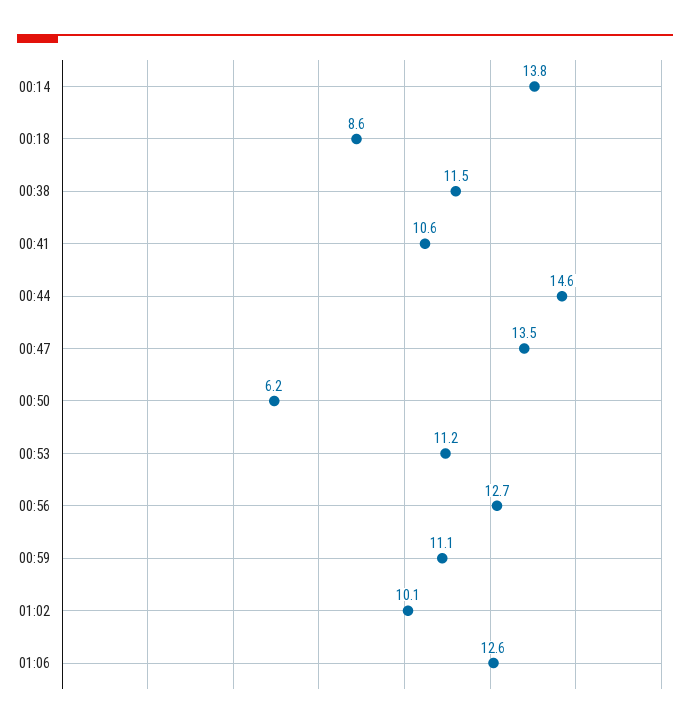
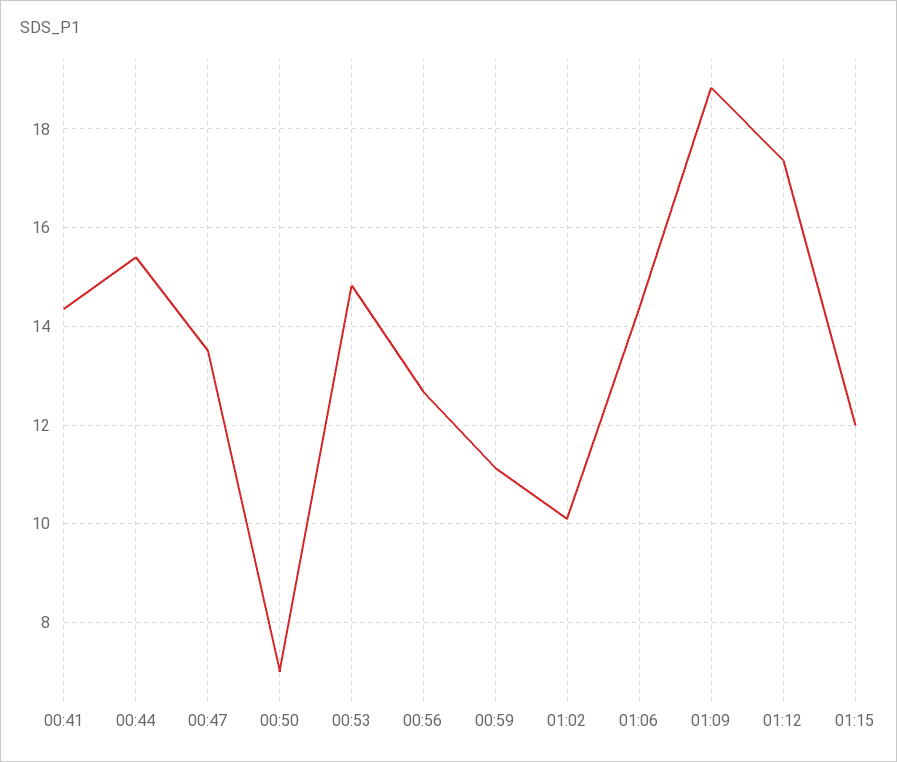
00:14: 13.8 -> none
00:18: 8.6 -> none
00:38: 11.5 -> none
00:41: 10.6 -> 14.4
00:44: 14.6 -> 15.4
00:50: 6.2 -> 7
00:53: 11.2 -> 14.8
01:06: 12.6 -> 14.4
01:09: none -> 18.8
01:12: none -> 17.4
01:15: none -> 12

